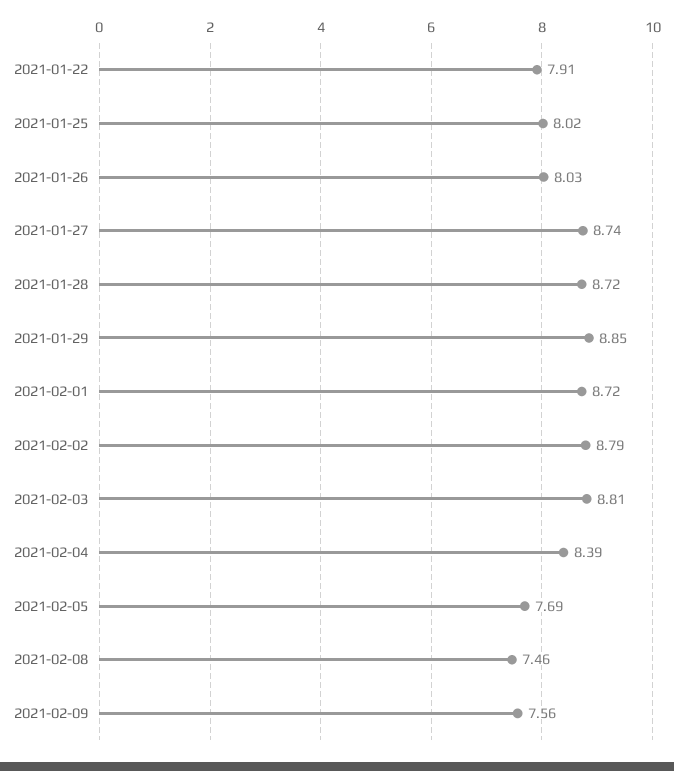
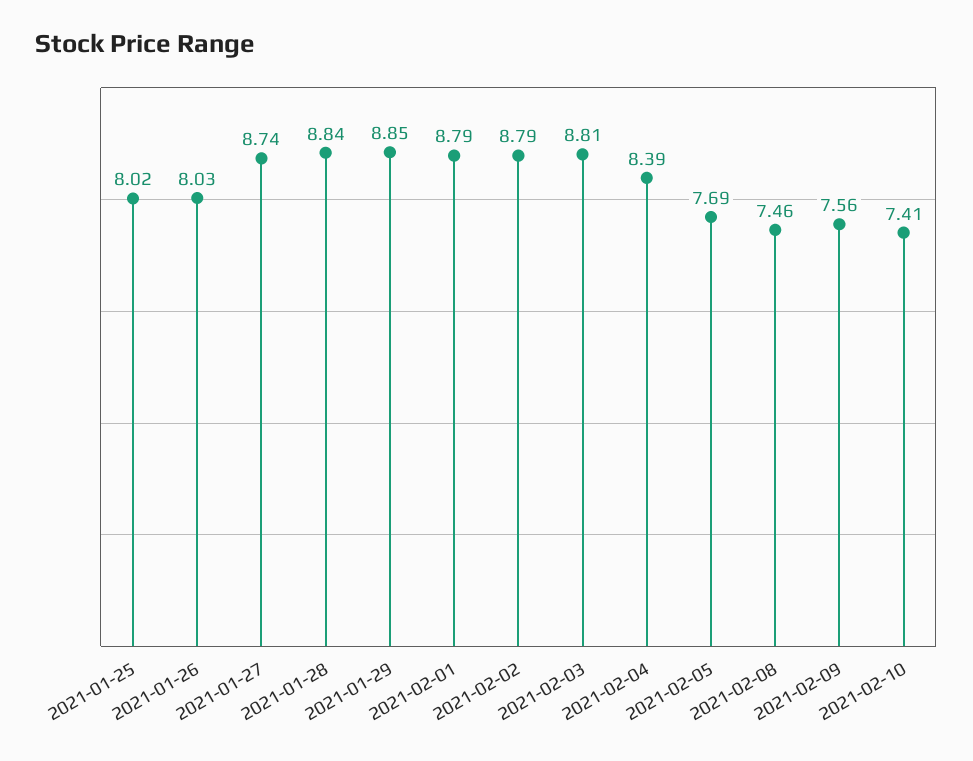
2021-01-22: 7.91 -> none
2021-01-28: 8.72 -> 8.84
2021-02-01: 8.72 -> 8.79
2021-02-10: none -> 7.41

